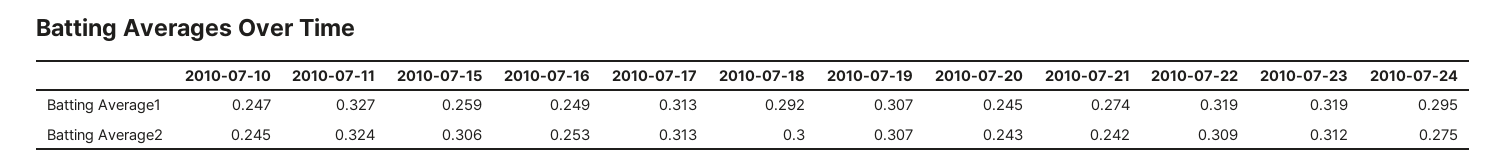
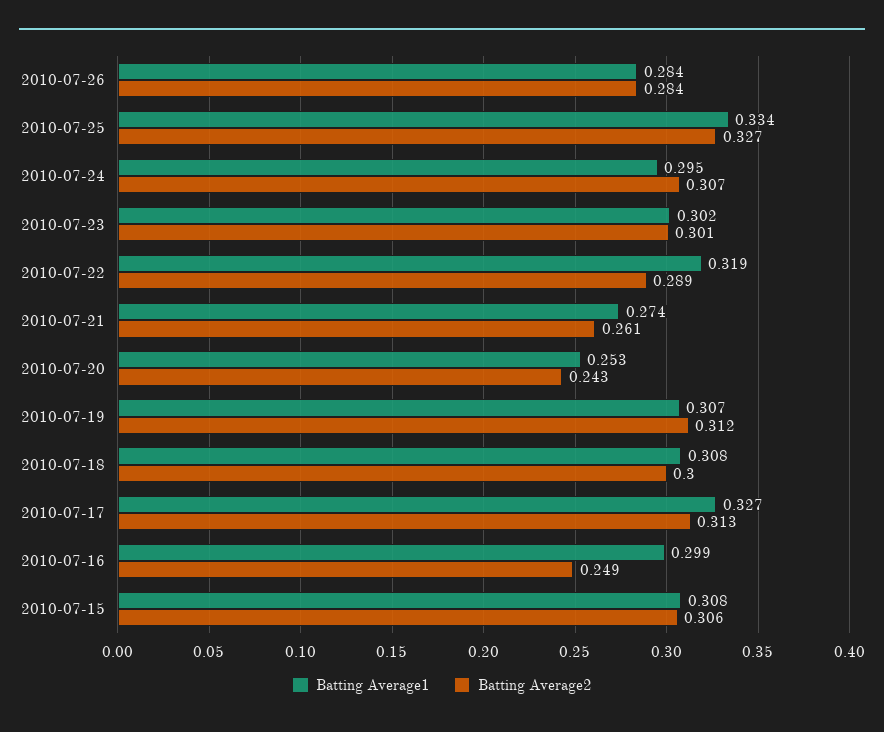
Batting Average1, 2010-07-10: 0.247 -> none
Batting Average1, 2010-07-11: 0.327 -> none
Batting Average1, 2010-07-15: 0.259 -> 0.308
Batting Average1, 2010-07-16: 0.249 -> 0.299
Batting Average1, 2010-07-17: 0.313 -> 0.327
Batting Average1, 2010-07-18: 0.292 -> 0.308
Batting Average1, 2010-07-20: 0.245 -> 0.253
Batting Average1, 2010-07-23: 0.319 -> 0.302
Batting Average2, 2010-07-10: 0.245 -> none
Batting Average2, 2010-07-11: 0.324 -> none
Batting Average2, 2010-07-16: 0.253 -> 0.249
Batting Average2, 2010-07-19: 0.307 -> 0.312
Batting Average2, 2010-07-21: 0.242 -> 0.261
Batting Average2, 2010-07-22: 0.309 -> 0.289
Batting Average2, 2010-07-23: 0.312 -> 0.301
Batting Average2, 2010-07-24: 0.275 -> 0.307
Batting Average1, 2010-07-26: none -> 0.284
Batting Average2, 2010-07-26: none -> 0.284
Batting Average1, 2010-07-25: none -> 0.334
Batting Average2, 2010-07-25: none -> 0.327

